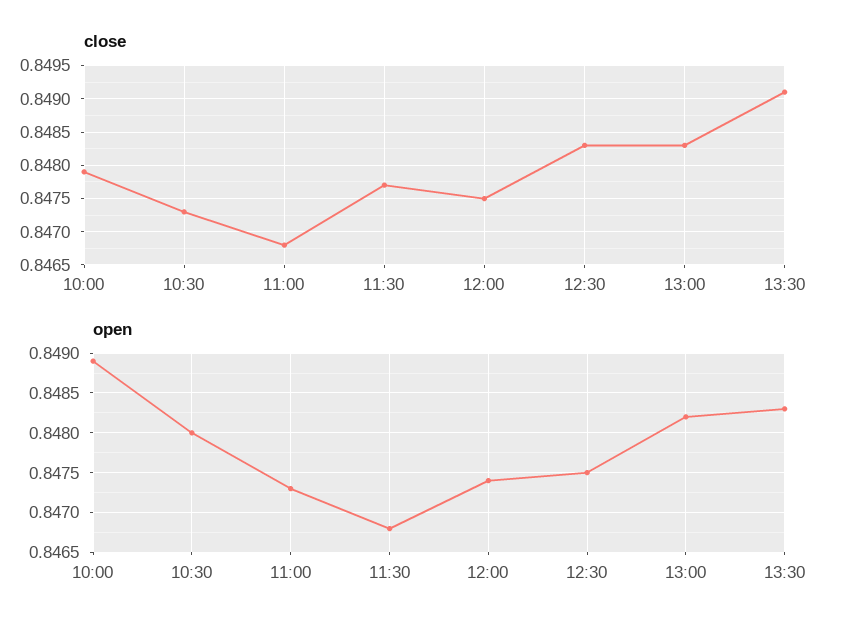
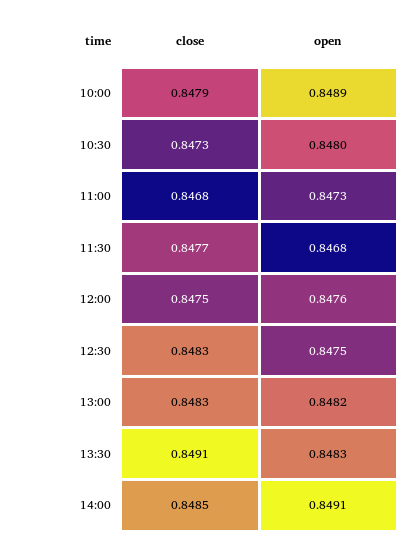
open, 12:00: 0.8474 -> 0.8476
close, 14:00: none -> 0.8485
open, 14:00: none -> 0.8491

